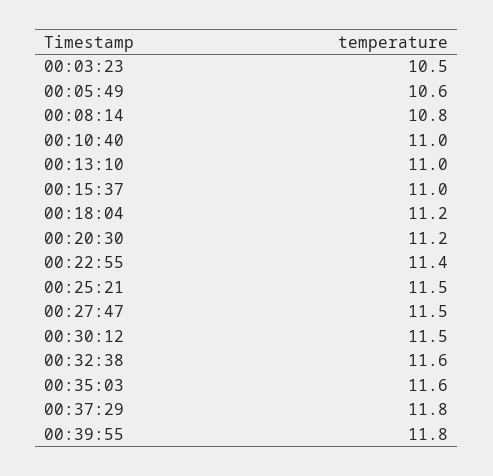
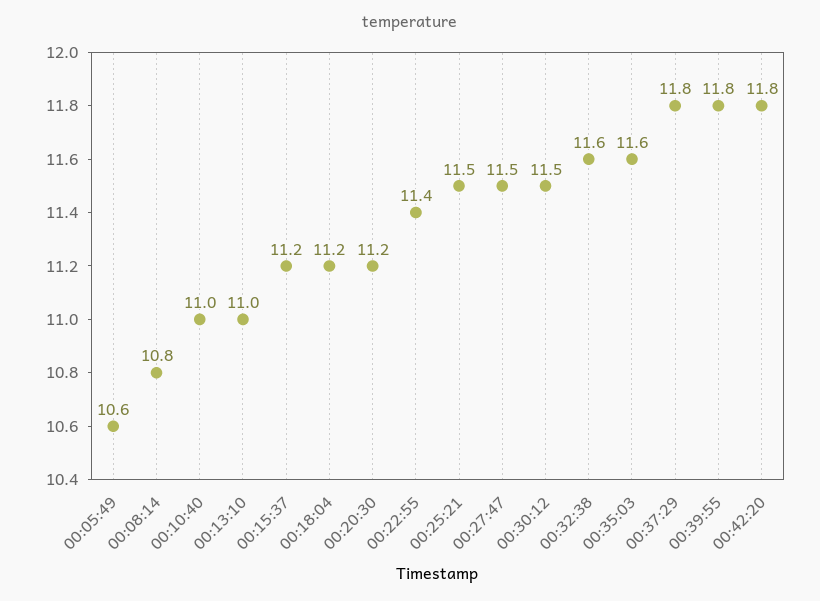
00:03:23: 10.5 -> none
00:15:37: 11 -> 11.2
00:42:20: none -> 11.8

